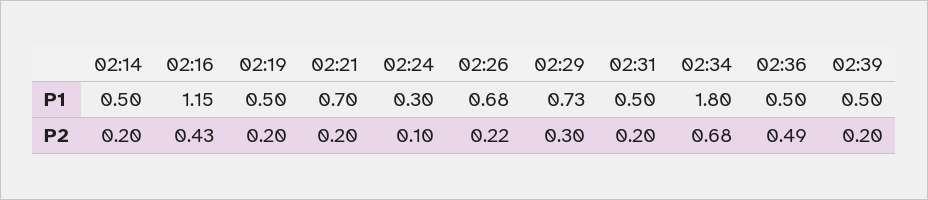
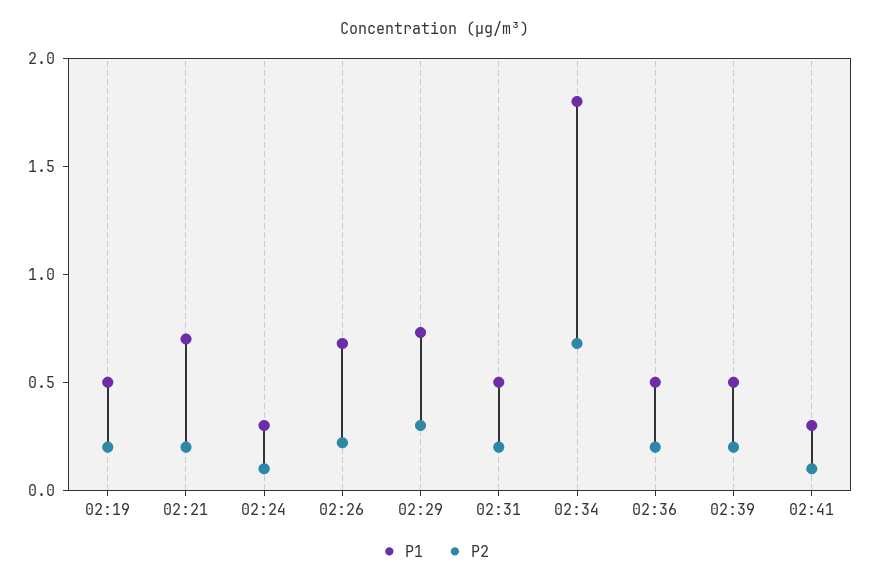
P1, 02:14: 0.5 -> none
P1, 02:16: 1.15 -> none
P2, 02:14: 0.2 -> none
P2, 02:16: 0.43 -> none
P2, 02:36: 0.49 -> 0.2
P1, 02:41: none -> 0.3
P2, 02:41: none -> 0.1

